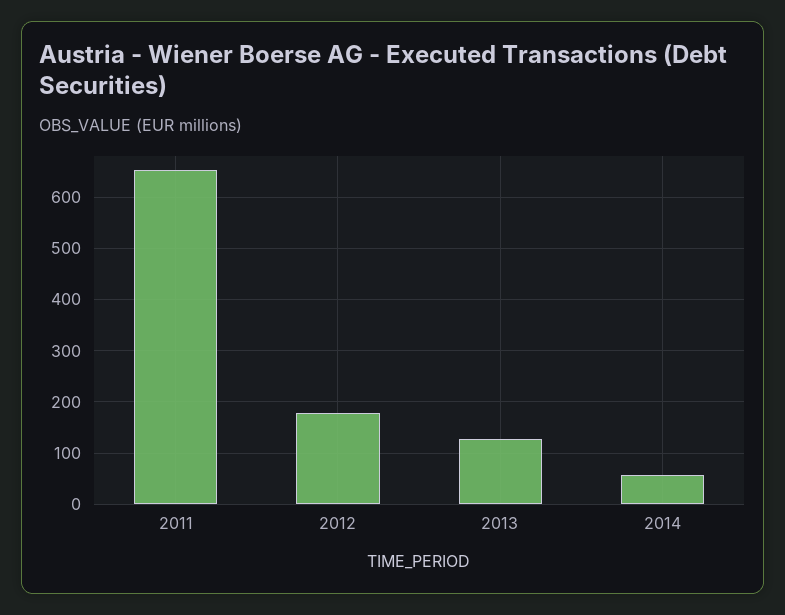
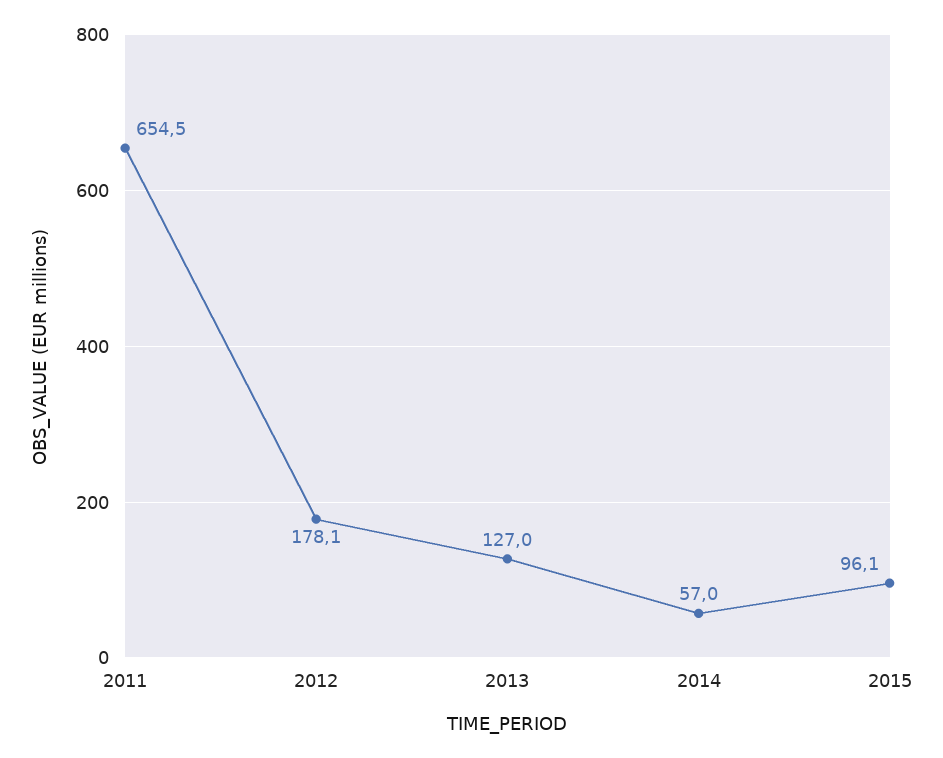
2015: none -> 96.1

